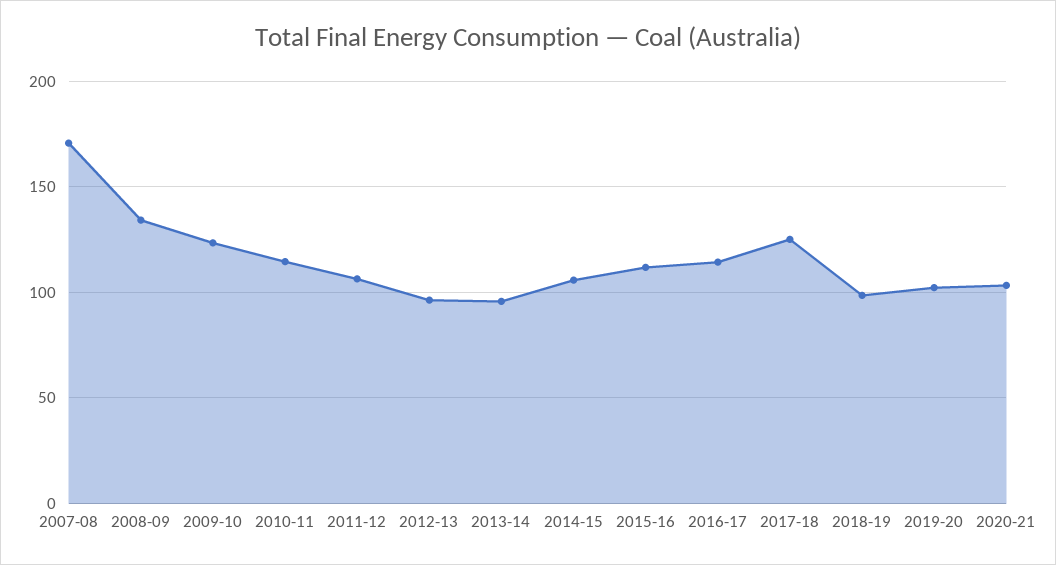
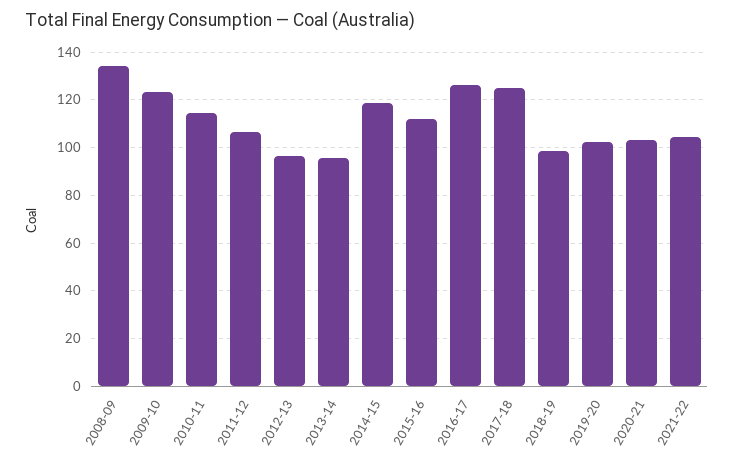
2007-08: 170 -> none
2014-15: 105 -> 120
2016-17: 115 -> 125
2021-22: none -> 105

